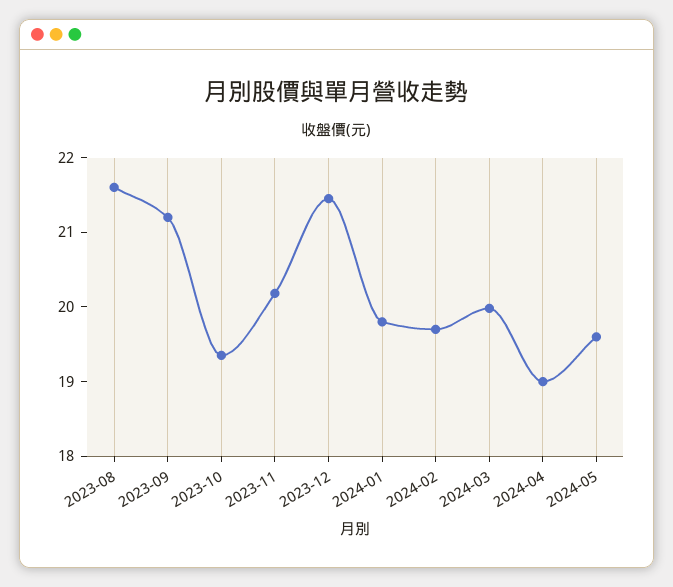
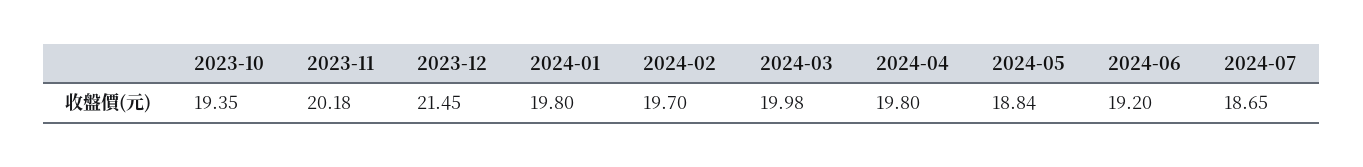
2023-08: 21.6 -> none
2023-09: 21.2 -> none
2024-04: 19 -> 19.8
2024-05: 19.6 -> 18.84
2024-06: none -> 19.2
2024-07: none -> 18.65

